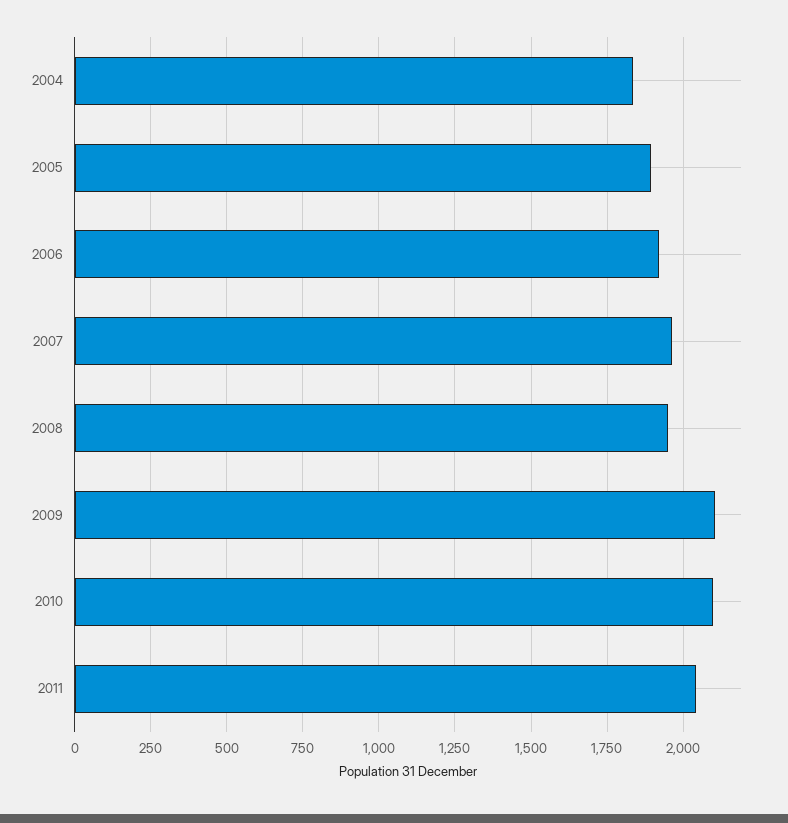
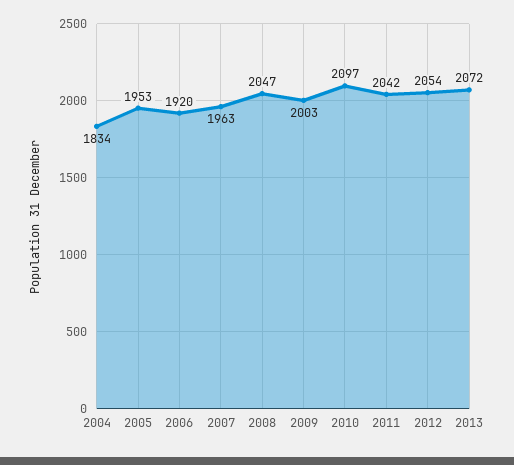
2005: 1900 -> 1953
2008: 1950 -> 2047
2009: 2100 -> 2003
2012: none -> 2054
2013: none -> 2072

